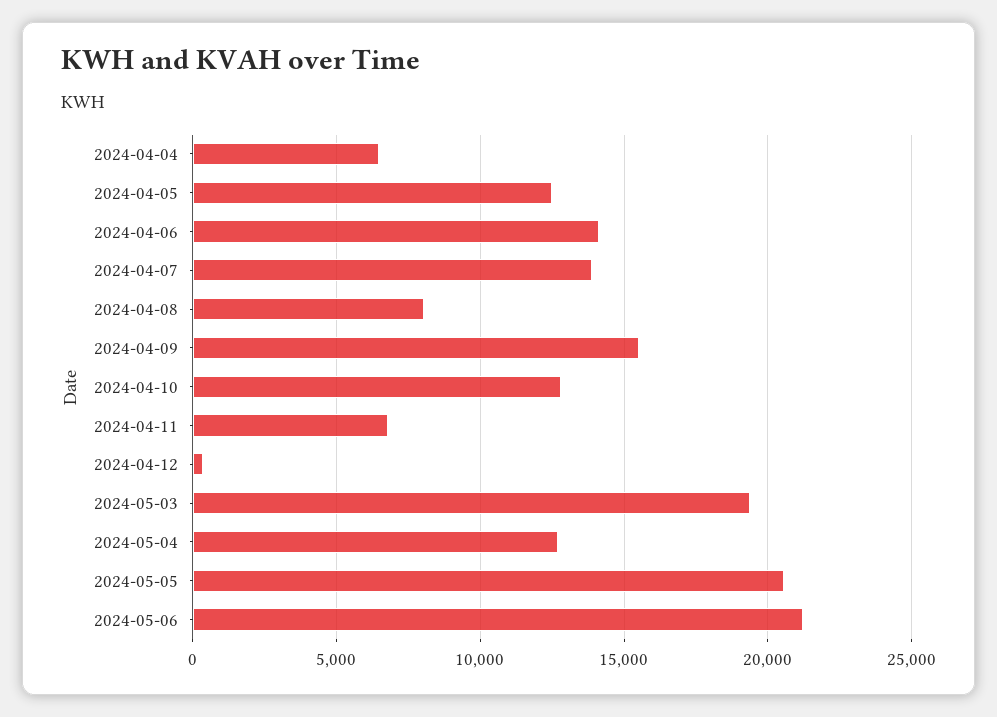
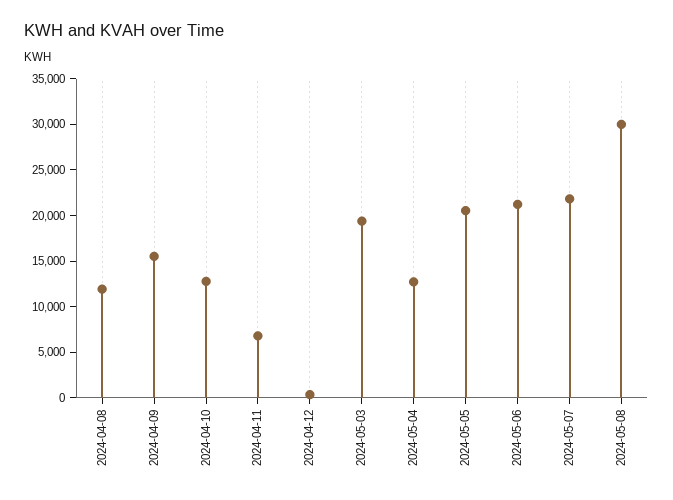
2024-04-04: 6500 -> none
2024-04-05: 12500 -> none
2024-04-06: 14000 -> none
2024-04-07: 14000 -> none
2024-04-08: 8000 -> 12000
2024-05-07: none -> 22000
2024-05-08: none -> 30000

